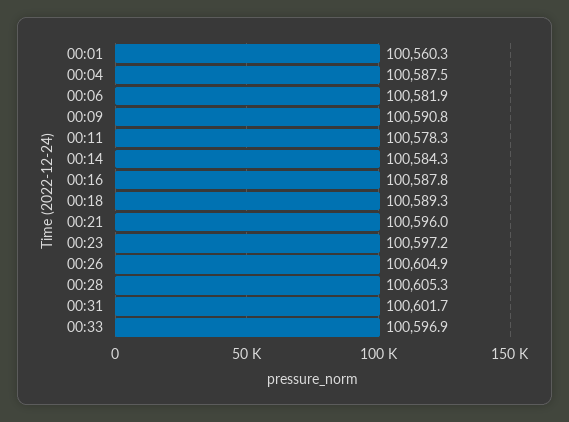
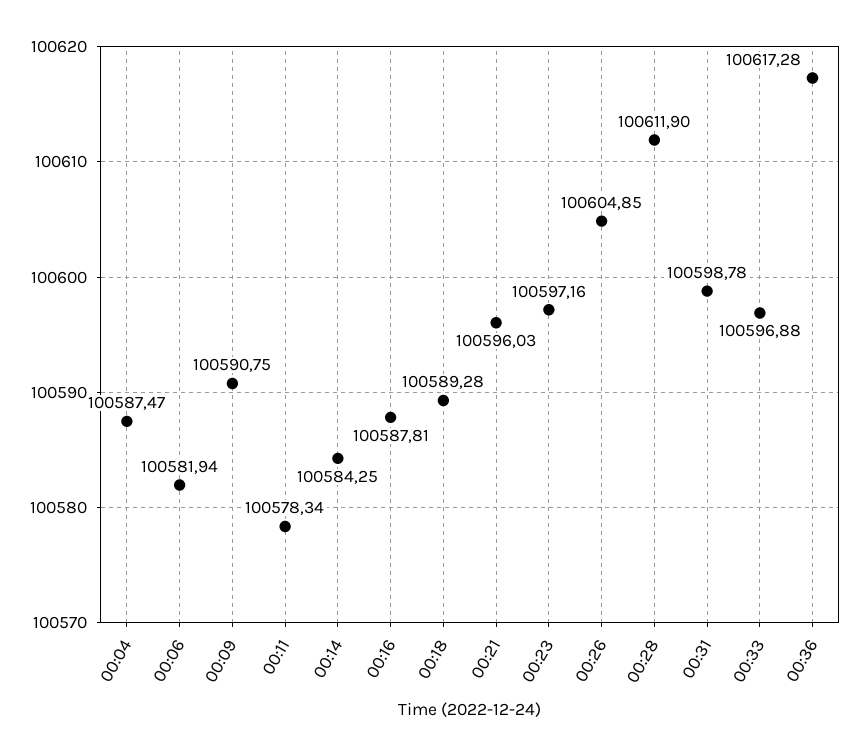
00:01: 100560.3 -> none
00:28: 100605.3 -> 100611.9
00:31: 100601.7 -> 100598.78
00:36: none -> 100617.28

